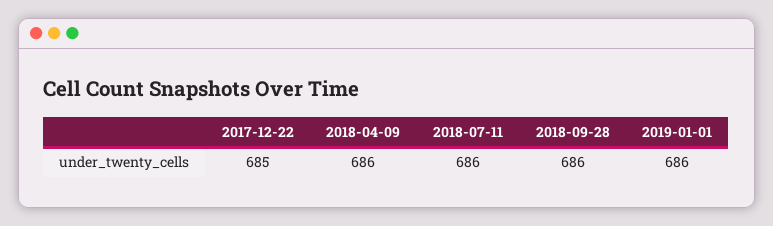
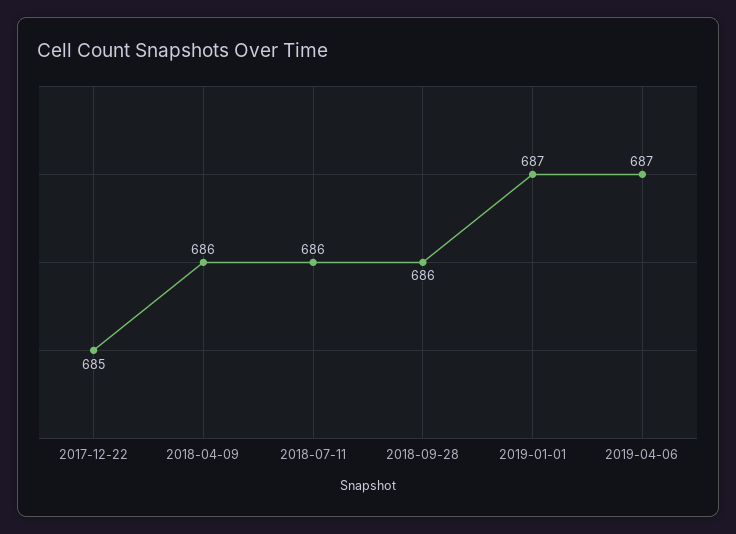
2019-01-01: 686 -> 687
2019-04-06: none -> 687

